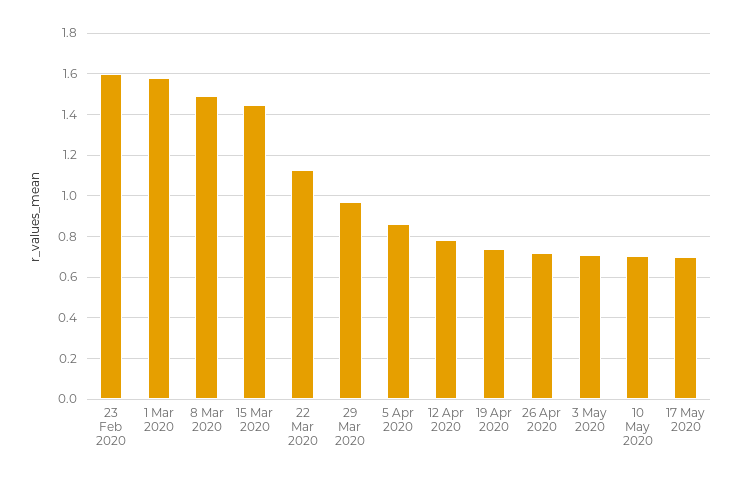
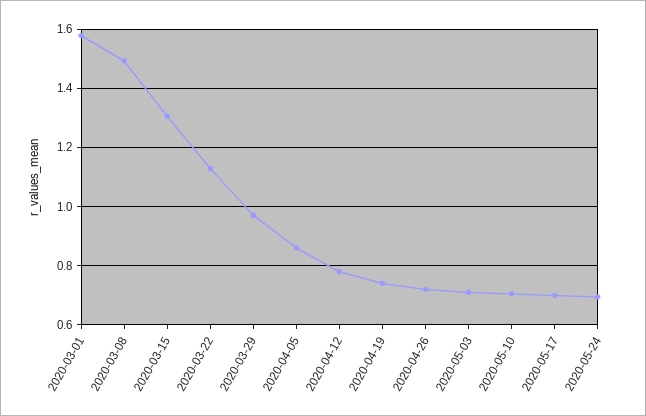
23 Feb 2020: 1.6 -> none
15 Mar 2020: 1.45 -> 1.3
2020-05-24: none -> 0.7

